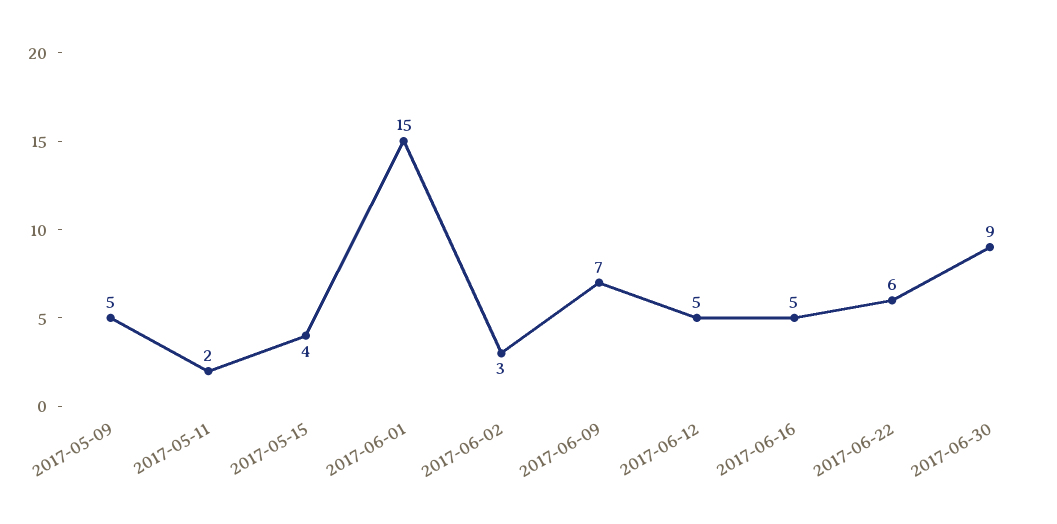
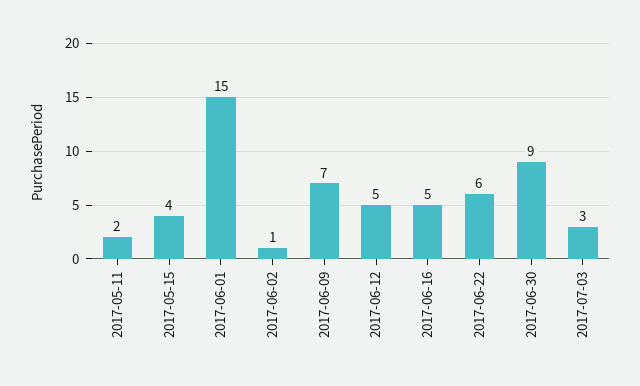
2017-05-09: 5 -> none
2017-06-02: 3 -> 1
2017-07-03: none -> 3

